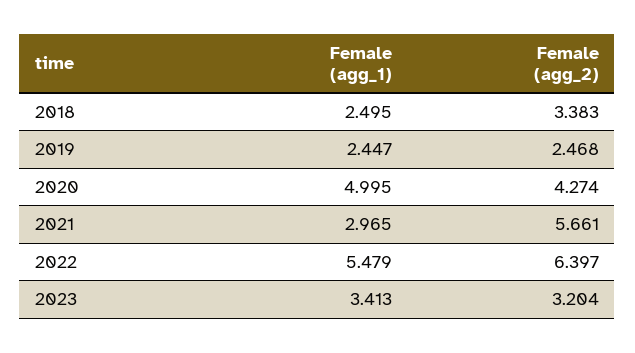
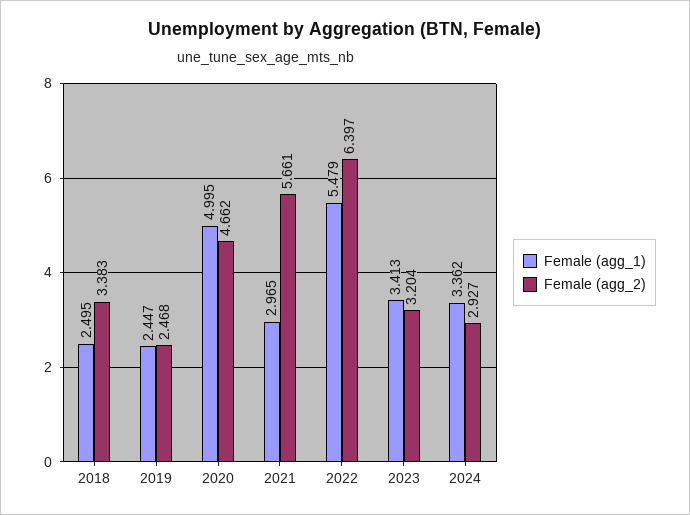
Female (agg_2), 2020: 4.274 -> 4.662
Female (agg_1), 2024: none -> 3.362
Female (agg_2), 2024: none -> 2.927

